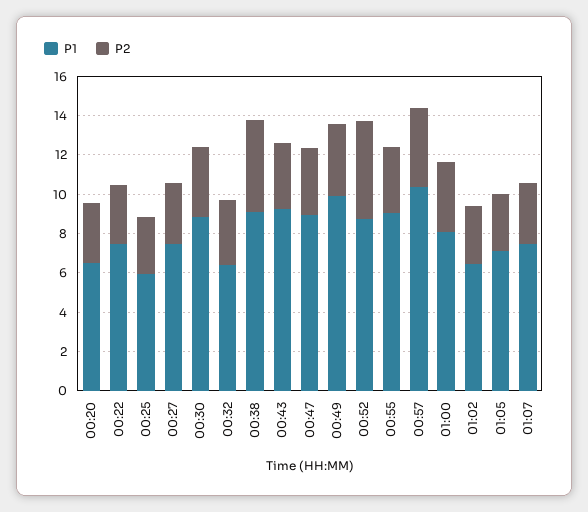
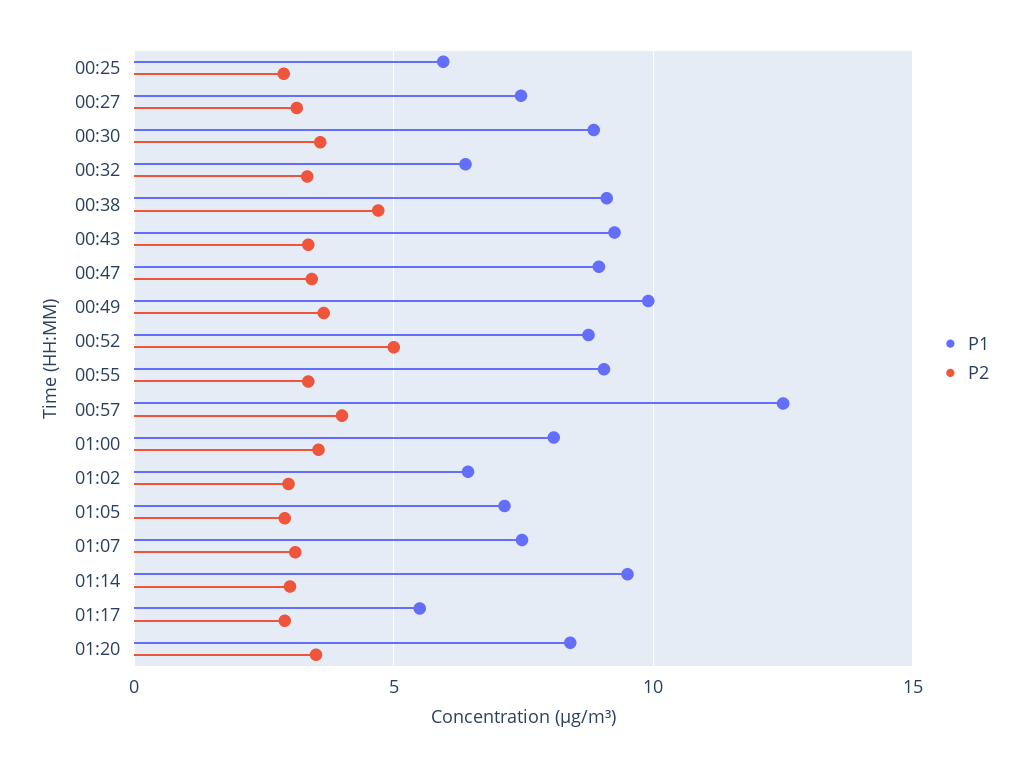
P1, 00:20: 6.5 -> none
P2, 00:20: 3 -> none
P1, 00:22: 7.5 -> none
P2, 00:22: 3 -> none
P1, 00:57: 10.5 -> 12.5
P1, 01:14: none -> 9.5
P2, 01:14: none -> 3
P1, 01:17: none -> 5.5
P2, 01:17: none -> 3
P1, 01:20: none -> 8.5
P2, 01:20: none -> 3.5

